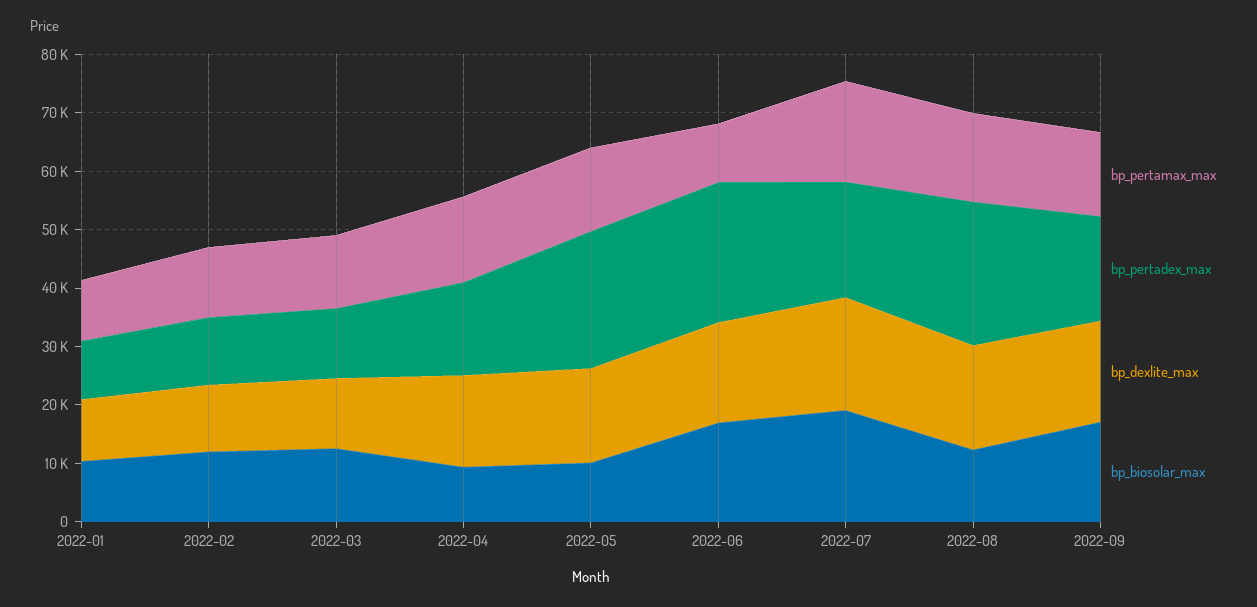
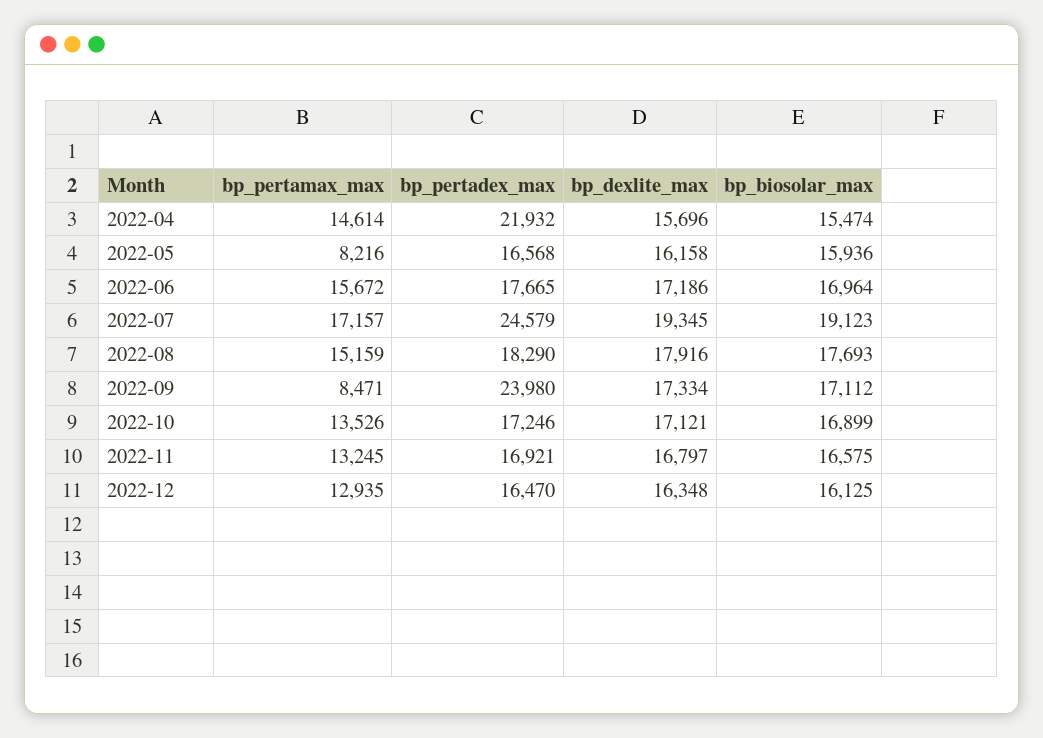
bp_pertamax_max, 2022-01: 10000 -> none
bp_pertadex_max, 2022-01: 10000 -> none
bp_dexlite_max, 2022-01: 10000 -> none
bp_biosolar_max, 2022-01: 10000 -> none
bp_pertamax_max, 2022-02: 12000 -> none
bp_pertadex_max, 2022-02: 12000 -> none
bp_dexlite_max, 2022-02: 12000 -> none
bp_biosolar_max, 2022-02: 12000 -> none
bp_pertamax_max, 2022-03: 12000 -> none
bp_pertadex_max, 2022-03: 12000 -> none
bp_dexlite_max, 2022-03: 12000 -> none
bp_biosolar_max, 2022-03: 12000 -> none
bp_pertadex_max, 2022-04: 16000 -> 21932
bp_biosolar_max, 2022-04: 10000 -> 15474
bp_pertamax_max, 2022-05: 14000 -> 8216
bp_pertadex_max, 2022-05: 24000 -> 16568
bp_biosolar_max, 2022-05: 10000 -> 15936
bp_pertamax_max, 2022-06: 10000 -> 15672
bp_pertadex_max, 2022-06: 24000 -> 17665
bp_pertadex_max, 2022-07: 20000 -> 24579
bp_pertadex_max, 2022-08: 24000 -> 18290
bp_biosolar_max, 2022-08: 12000 -> 17693
bp_pertamax_max, 2022-09: 14000 -> 8471
bp_pertadex_max, 2022-09: 18000 -> 23980
bp_pertamax_max, 2022-10: none -> 13526
bp_pertadex_max, 2022-10: none -> 17246
bp_dexlite_max, 2022-10: none -> 17121
bp_biosolar_max, 2022-10: none -> 16899
bp_pertamax_max, 2022-11: none -> 13245
bp_pertadex_max, 2022-11: none -> 16921
bp_dexlite_max, 2022-11: none -> 16797
bp_biosolar_max, 2022-11: none -> 16575
bp_pertamax_max, 2022-12: none -> 12935
bp_pertadex_max, 2022-12: none -> 16470
bp_dexlite_max, 2022-12: none -> 16348
bp_biosolar_max, 2022-12: none -> 16125

